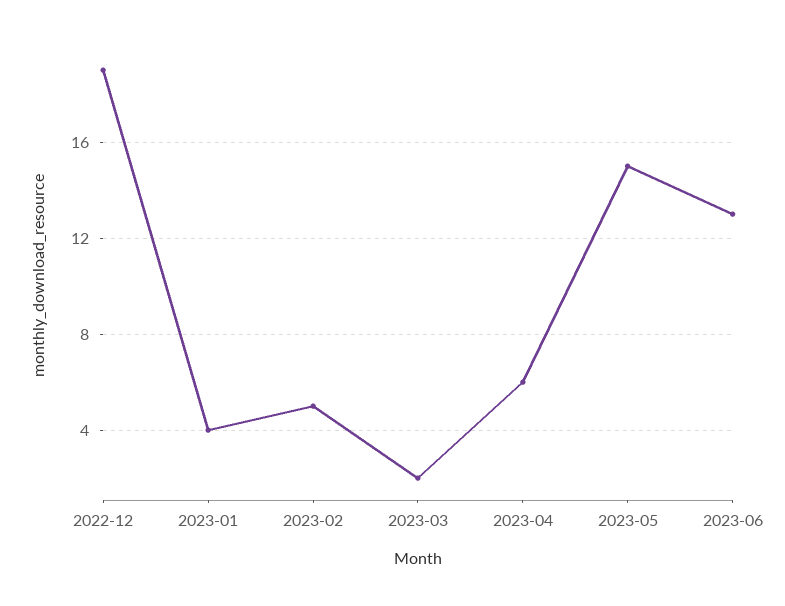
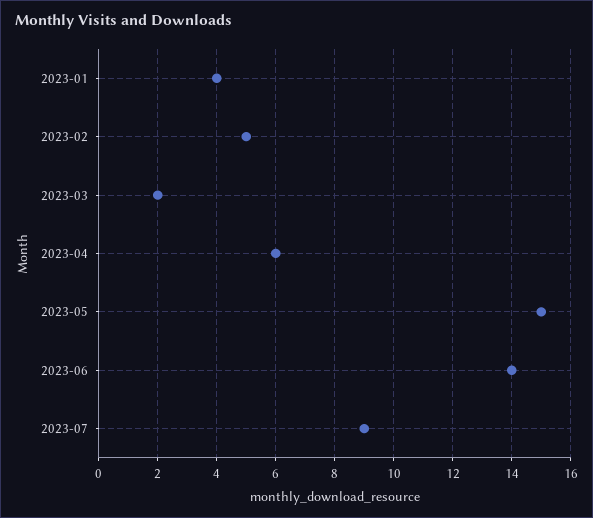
2022-12: 19 -> none
2023-06: 13 -> 14
2023-07: none -> 9

